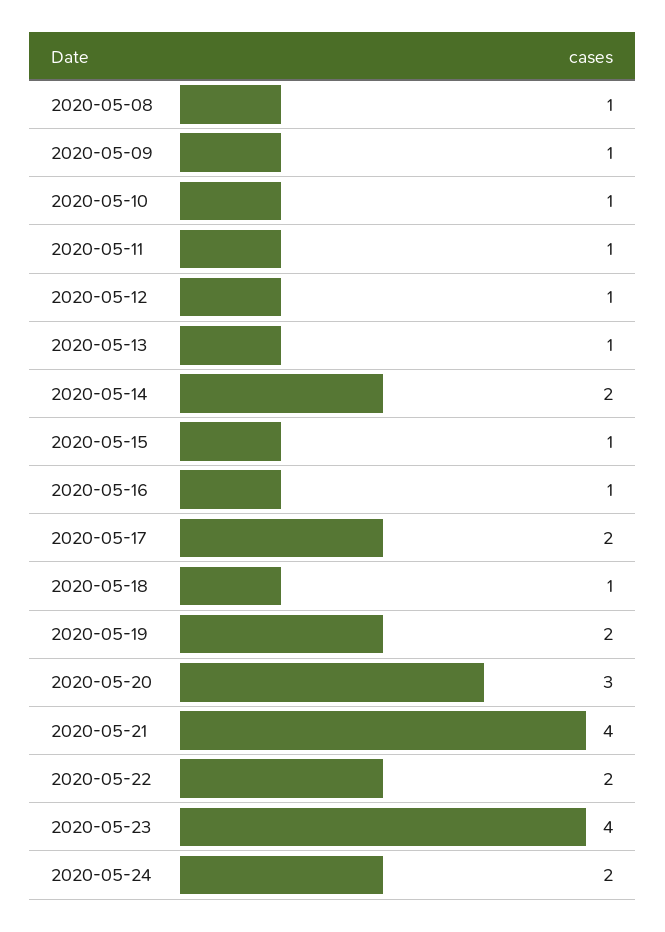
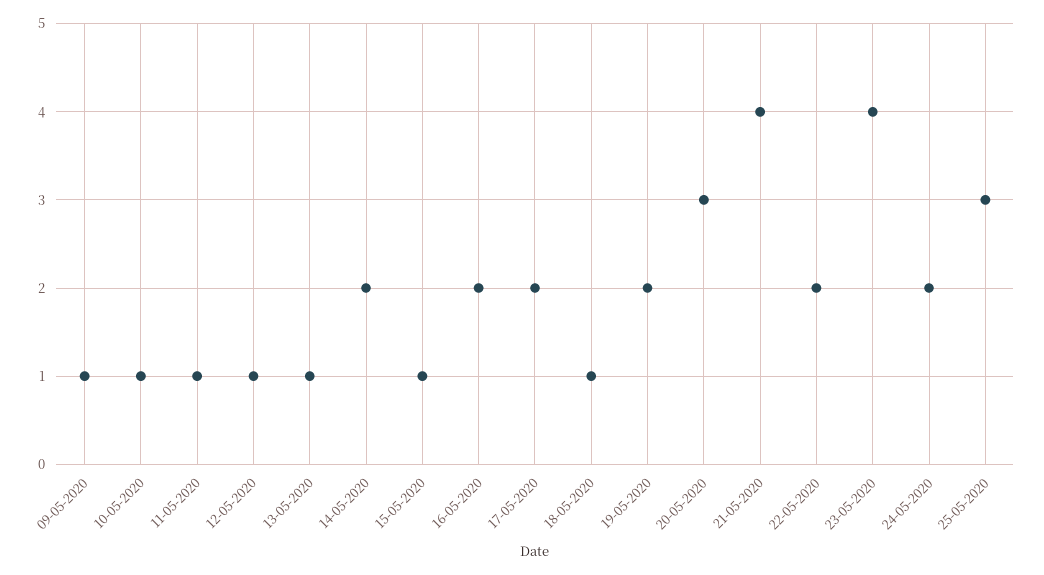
2020-05-08: 1 -> none
2020-05-16: 1 -> 2
25-05-2020: none -> 3

